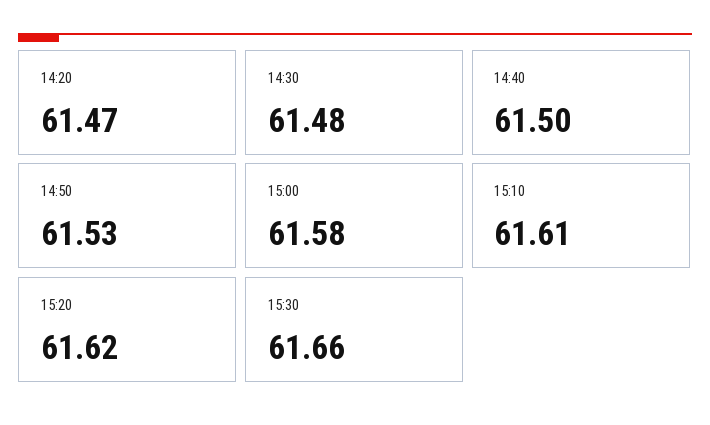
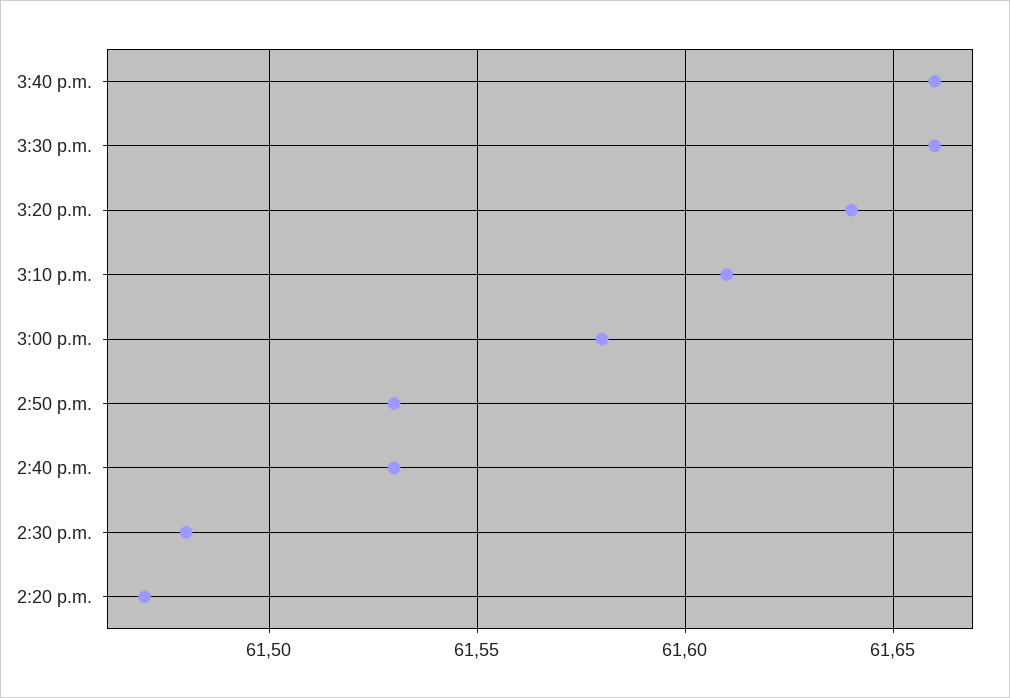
14:40: 61.5 -> 61.53
15:20: 61.62 -> 61.64
3:40 p.m.: none -> 61.66

